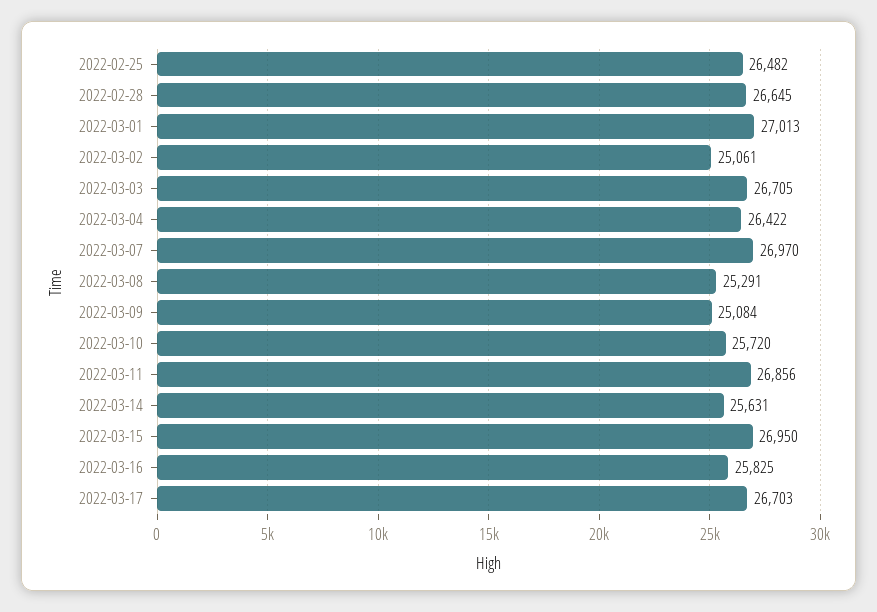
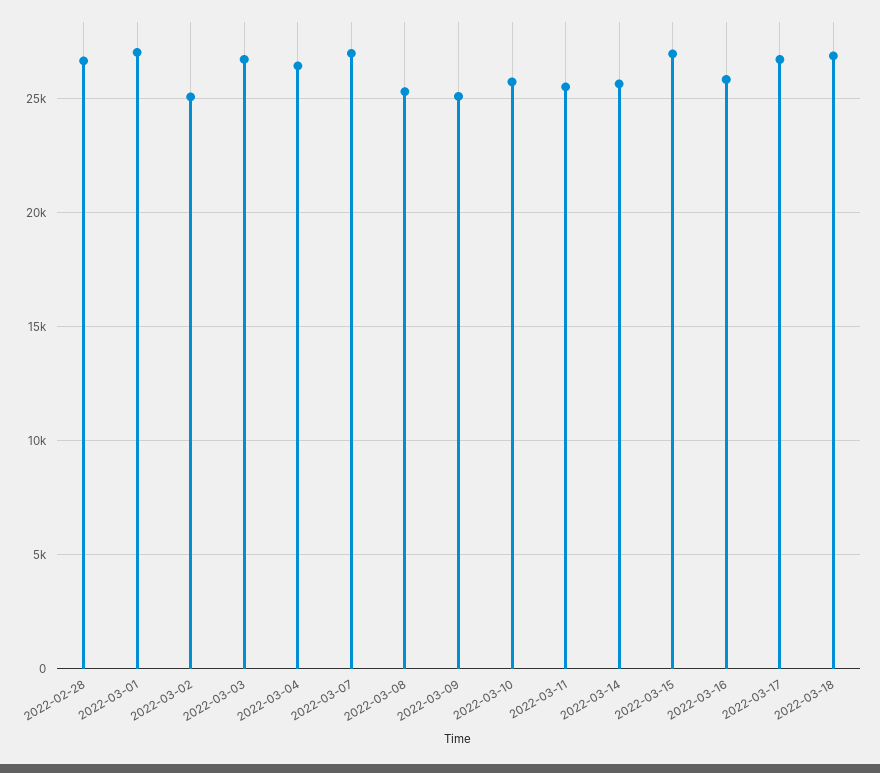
2022-02-25: 26482 -> none
2022-03-11: 26856 -> 25500
2022-03-18: none -> 27000

